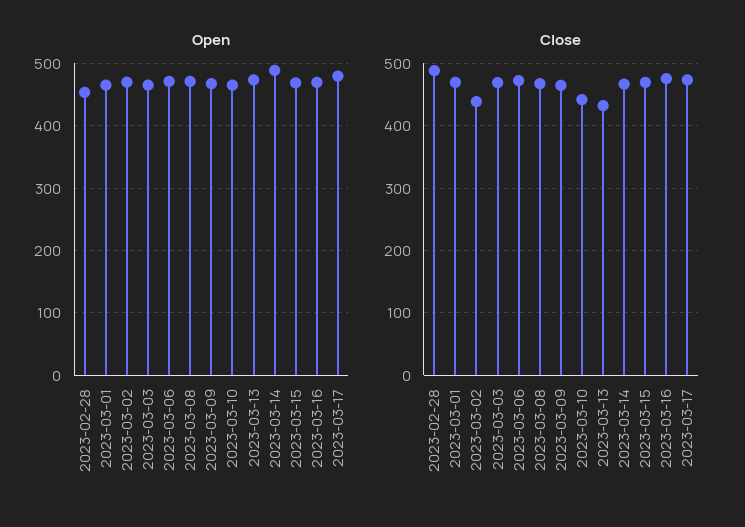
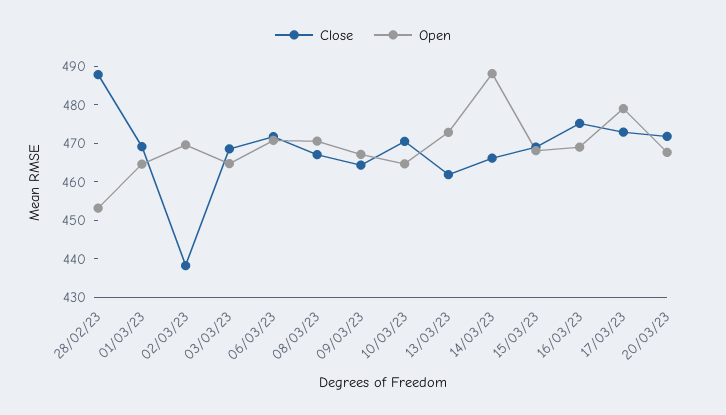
Close, 2023-03-10: 440 -> 470
Close, 2023-03-13: 430 -> 462.5
Close, 20/03/23: none -> 472.5
Open, 20/03/23: none -> 467.5

